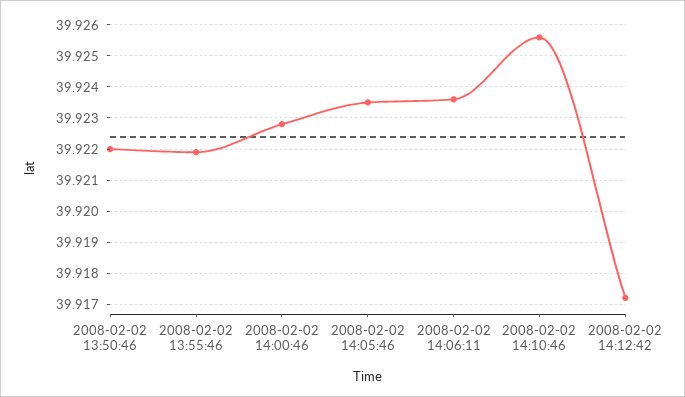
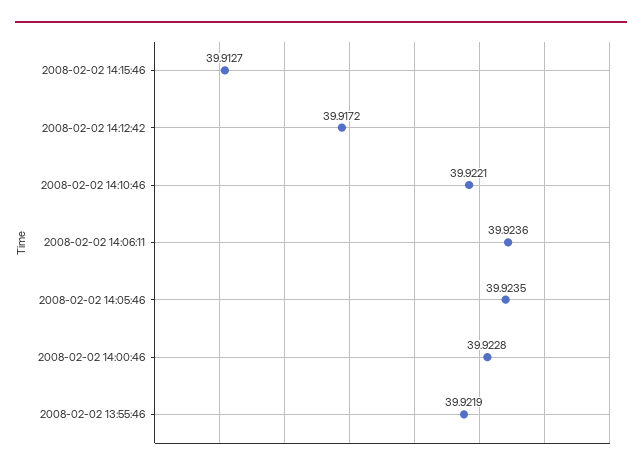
2008-02-02 13:50:46: 39.922 -> none
2008-02-02 14:10:46: 39.9255 -> 39.9221
2008-02-02 14:15:46: none -> 39.9127

